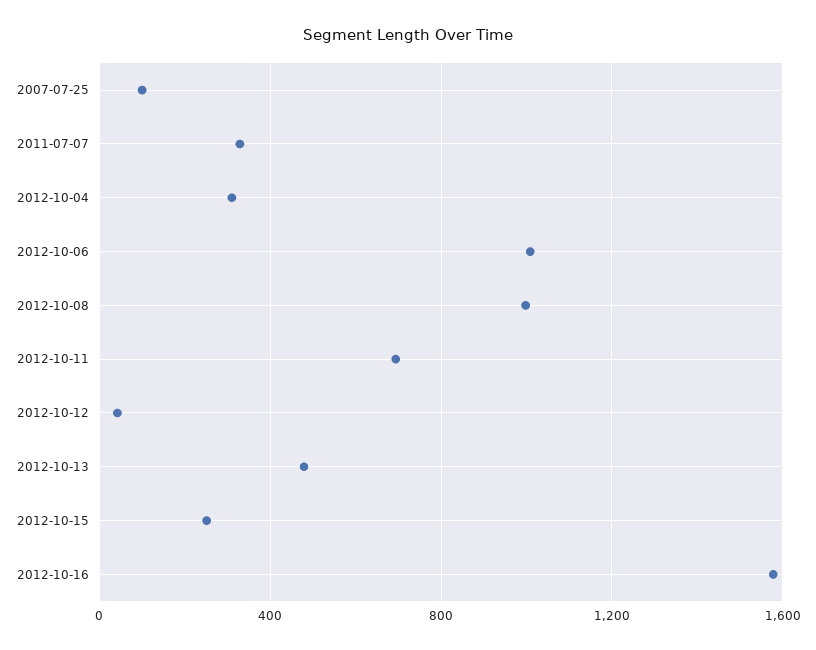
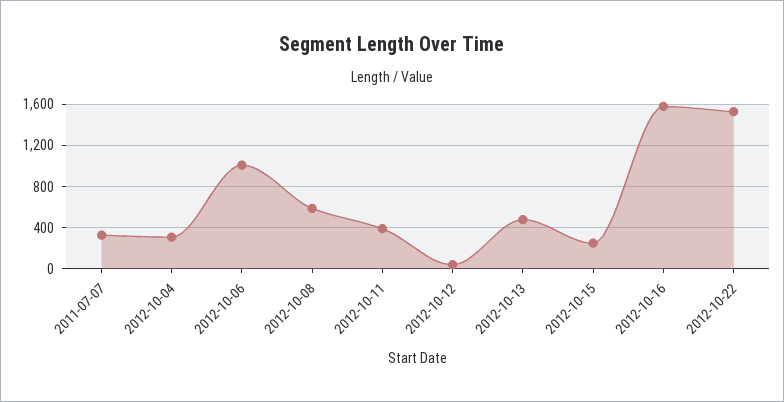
2007-07-25: 100 -> none
2012-10-08: 1000 -> 600
2012-10-11: 700 -> 400
2012-10-22: none -> 1500

